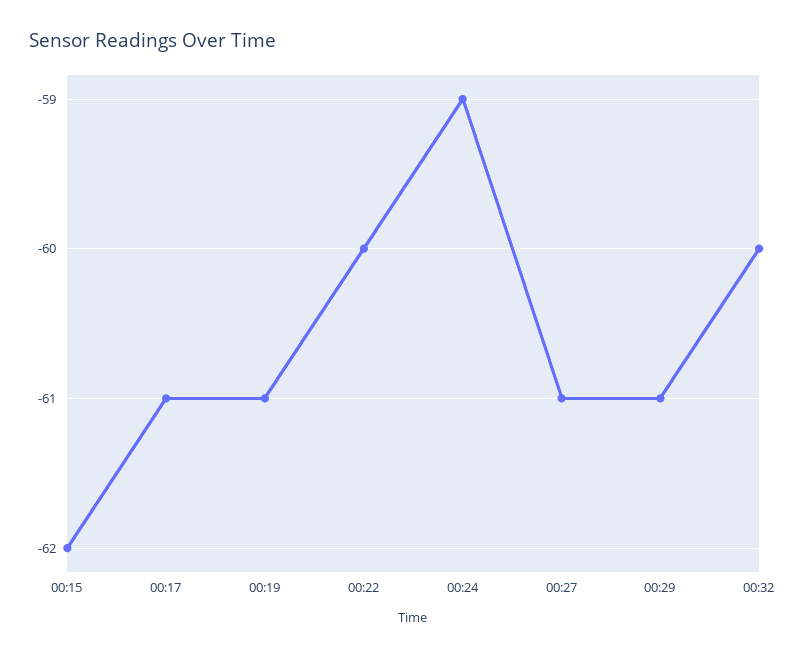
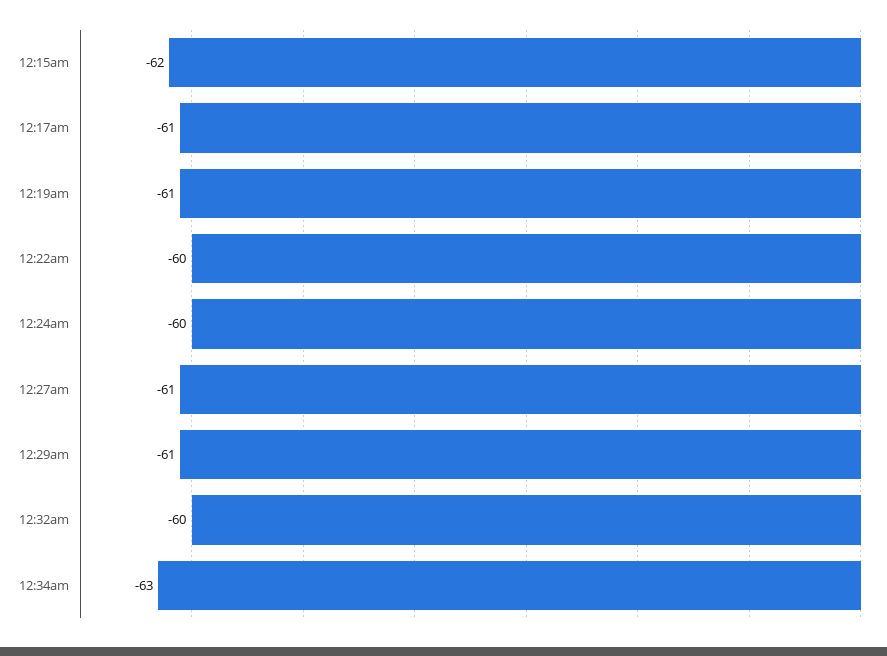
00:24: -59 -> -60
12:34am: none -> -63

